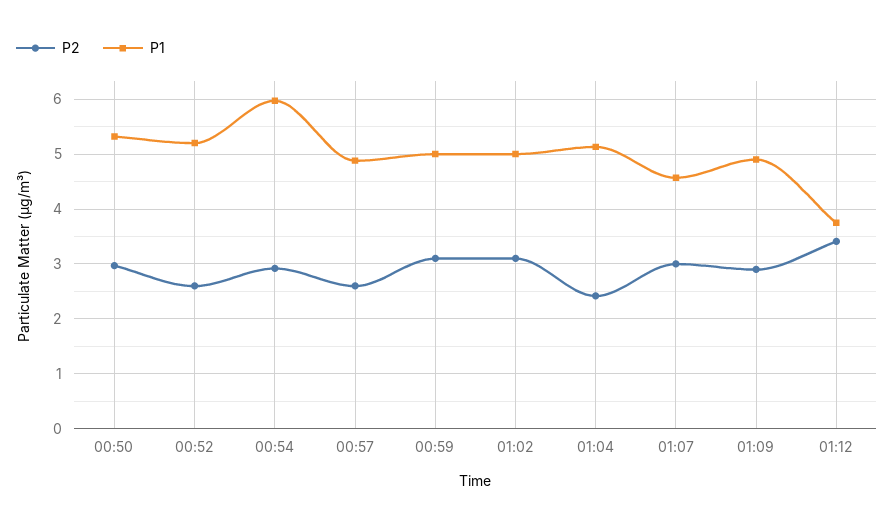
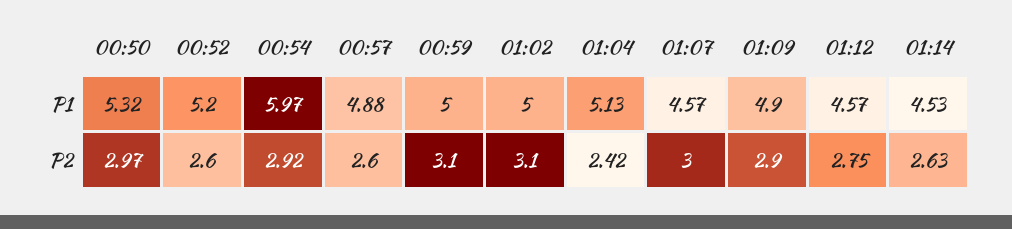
P2, 01:12: 3.4 -> 2.75
P1, 01:12: 3.8 -> 4.57
P1, 01:14: none -> 4.53
P2, 01:14: none -> 2.63

